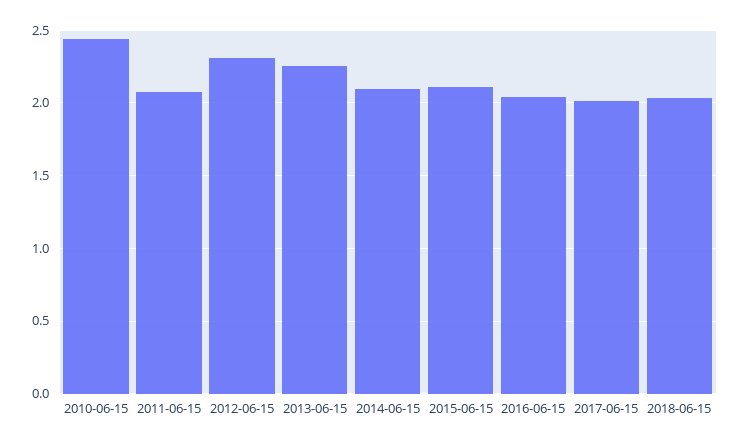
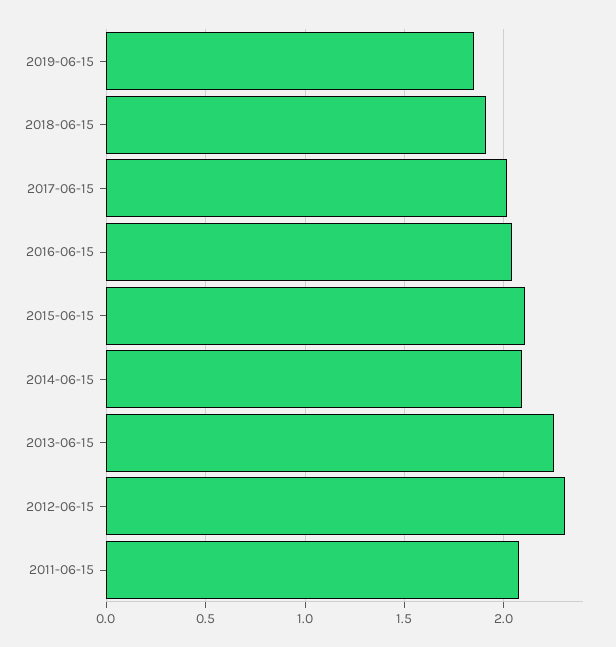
2010-06-15: 2.45 -> none
2018-06-15: 2.05 -> 1.9
2019-06-15: none -> 1.85

